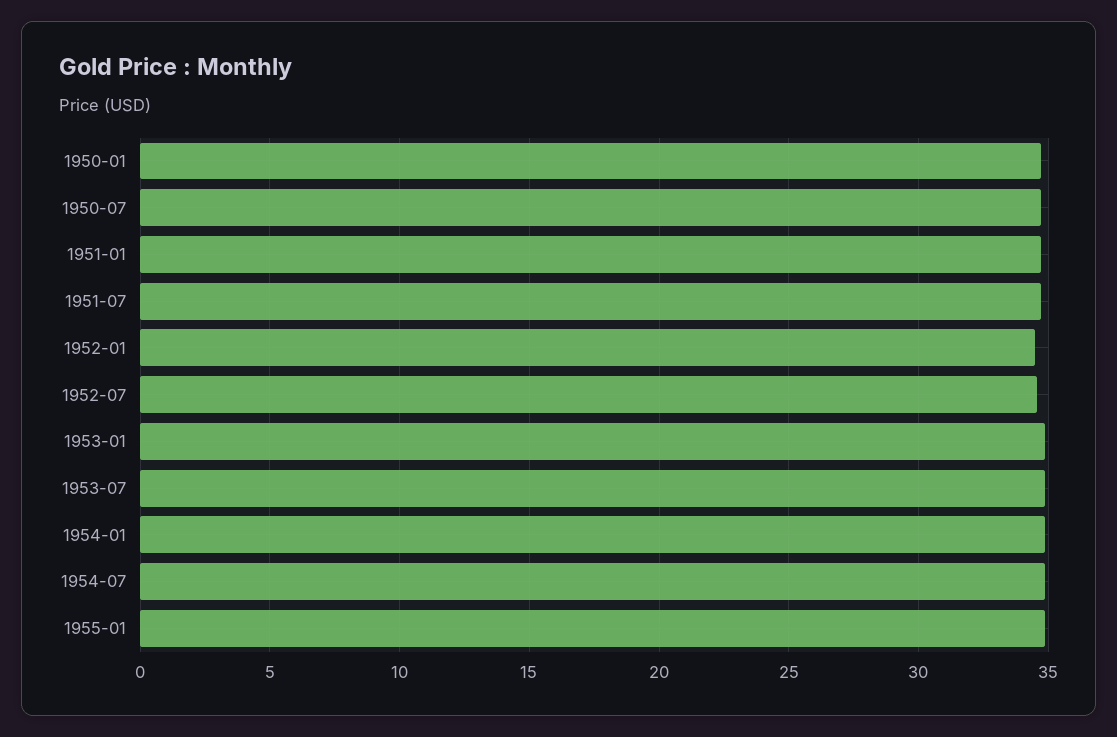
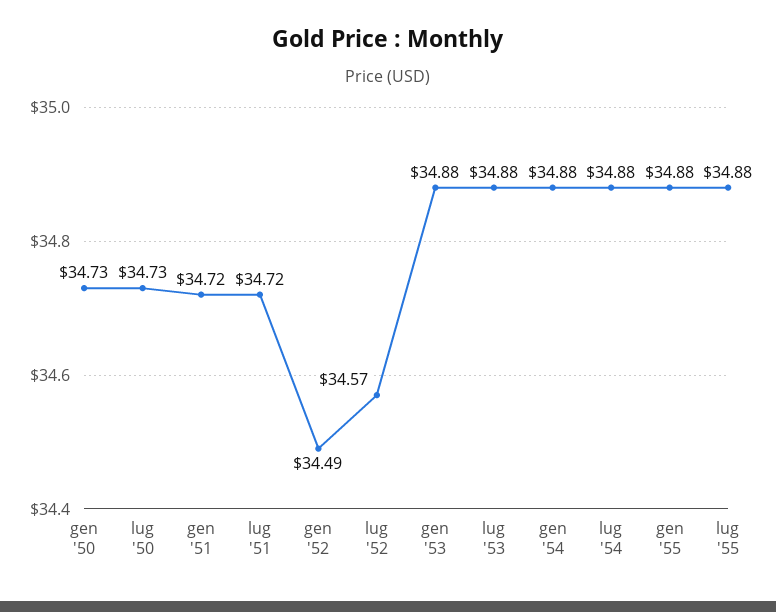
lug '55: none -> 34.88

